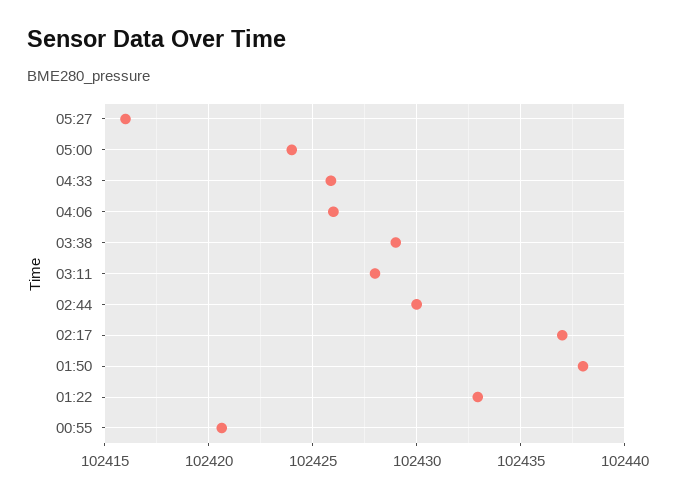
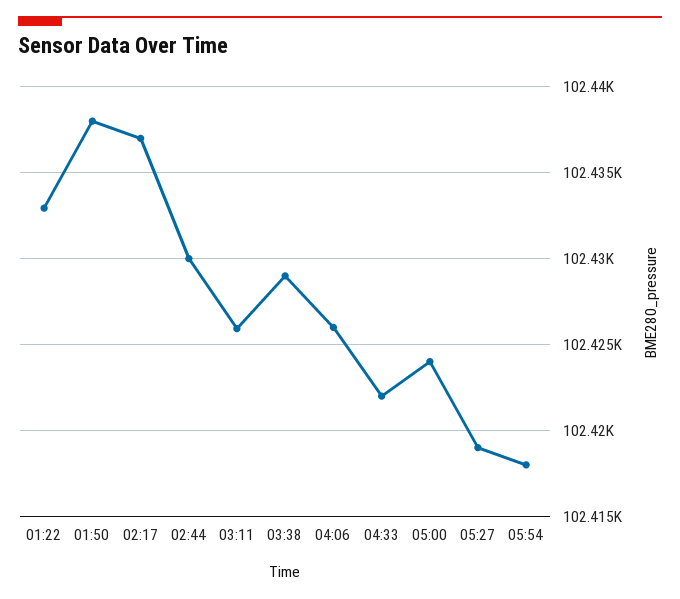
05:27: 102416 -> 102419
04:33: 102426 -> 102422
03:11: 102428 -> 102426
00:55: 102420.5 -> none
05:54: none -> 102418

